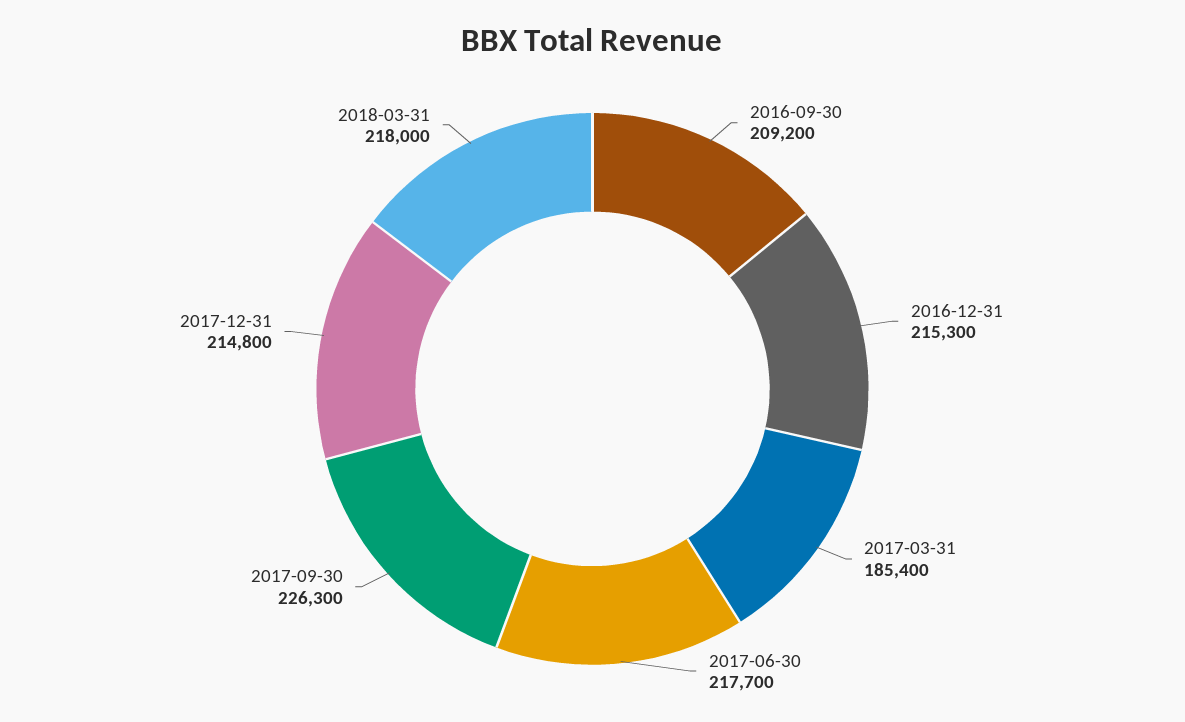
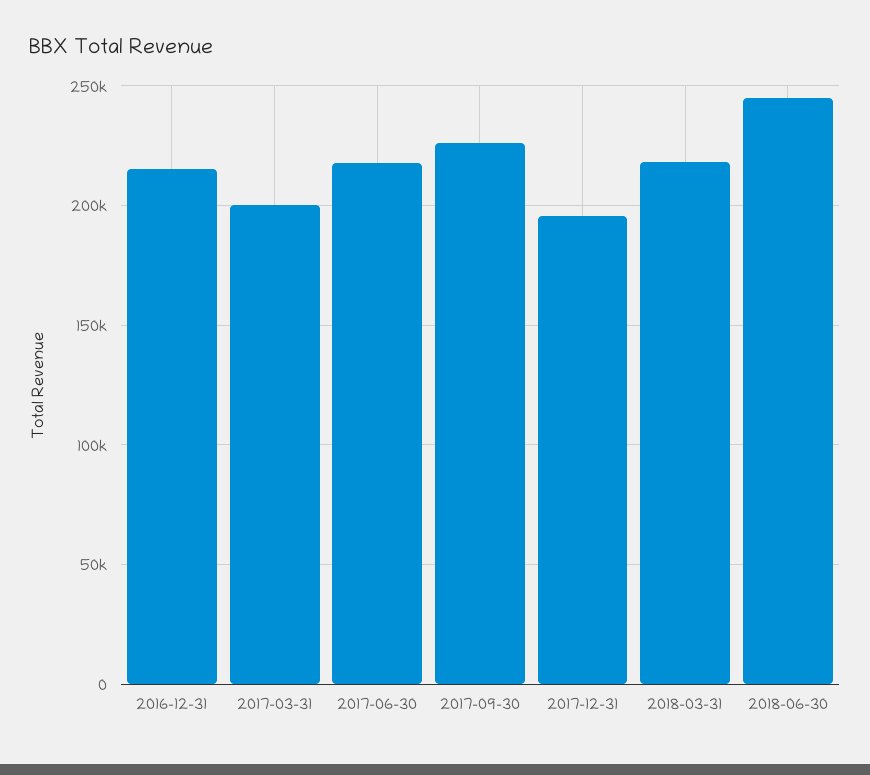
2016-09-30: 209200 -> none
2017-03-31: 185400 -> 200000
2017-12-31: 214800 -> 195000
2018-06-30: none -> 245000

